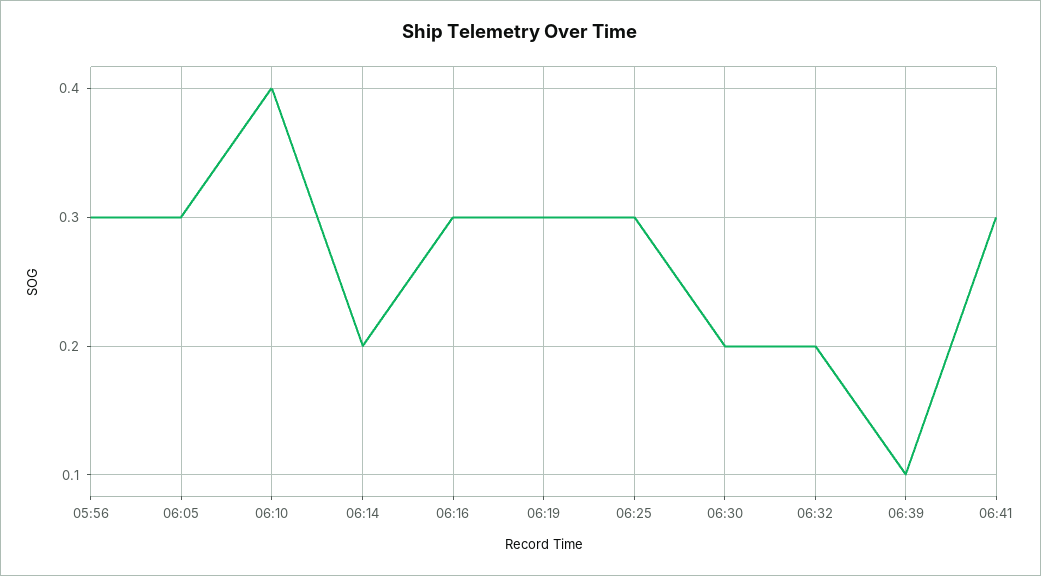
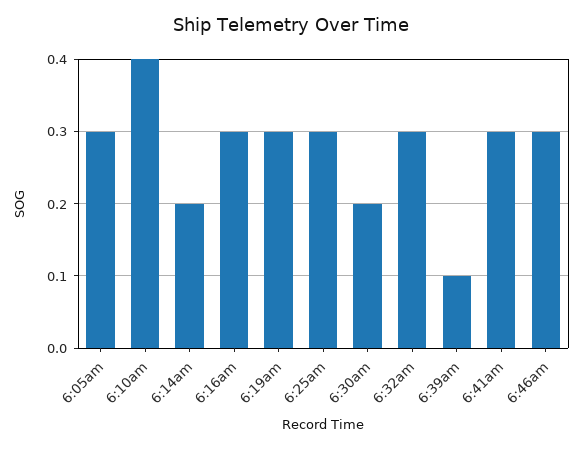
05:56: 0.3 -> none
06:32: 0.2 -> 0.3
6:46am: none -> 0.3

